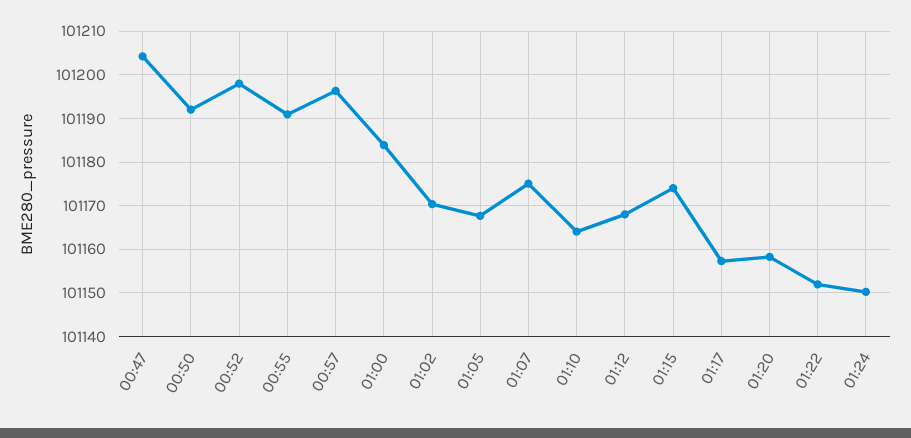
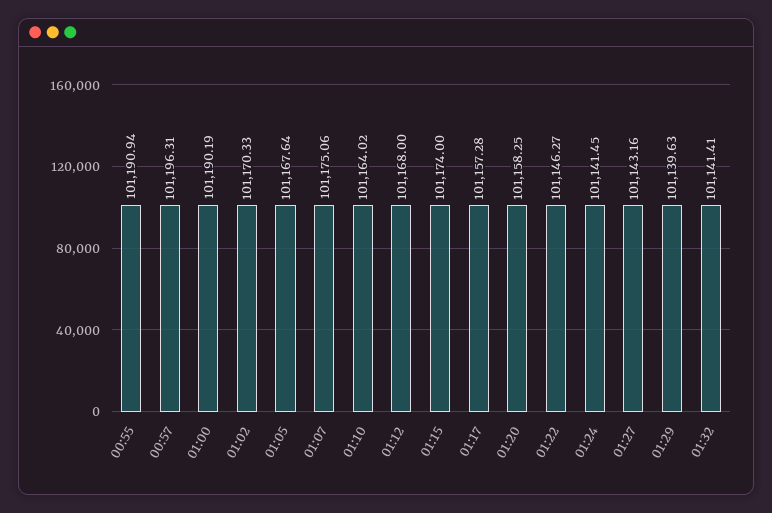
00:47: 101204 -> none
00:50: 101192 -> none
00:52: 101198 -> none
01:00: 101184 -> 101190.19
01:22: 101152 -> 101146.27
01:24: 101150 -> 101141.45
01:27: none -> 101143.16
01:29: none -> 101139.63
01:32: none -> 101141.41

